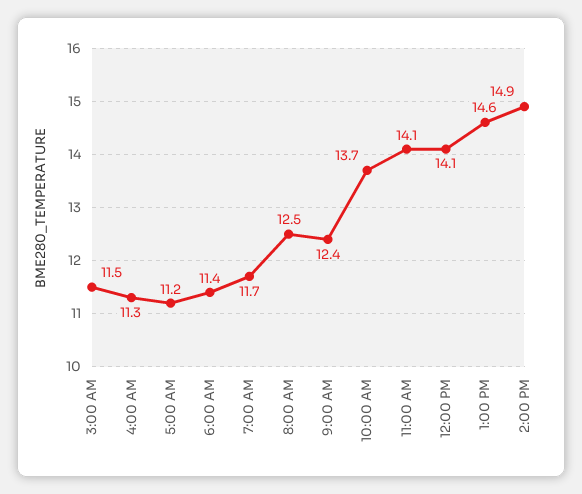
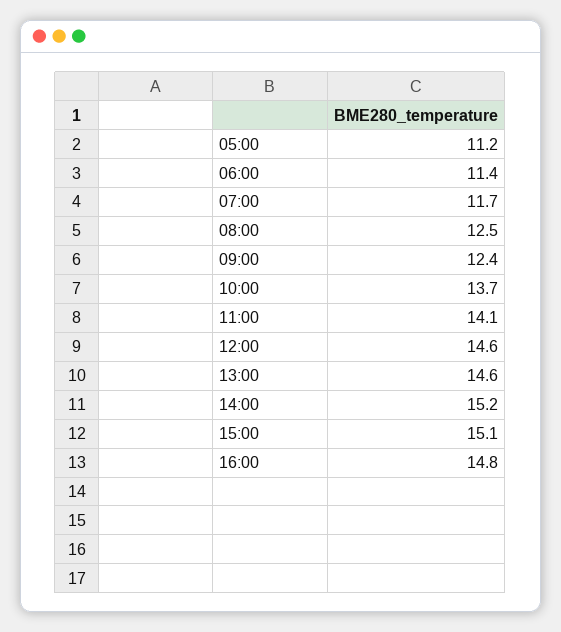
3:00 AM: 11.5 -> none
4:00 AM: 11.3 -> none
12:00 PM: 14.1 -> 14.6
2:00 PM: 14.9 -> 15.2
15:00: none -> 15.1
16:00: none -> 14.8

